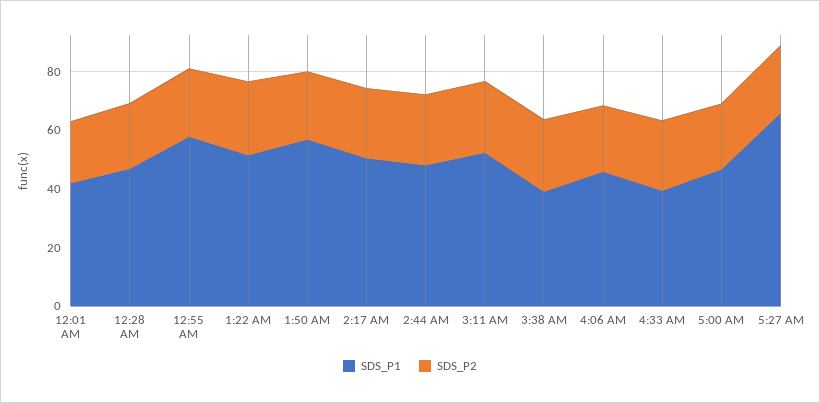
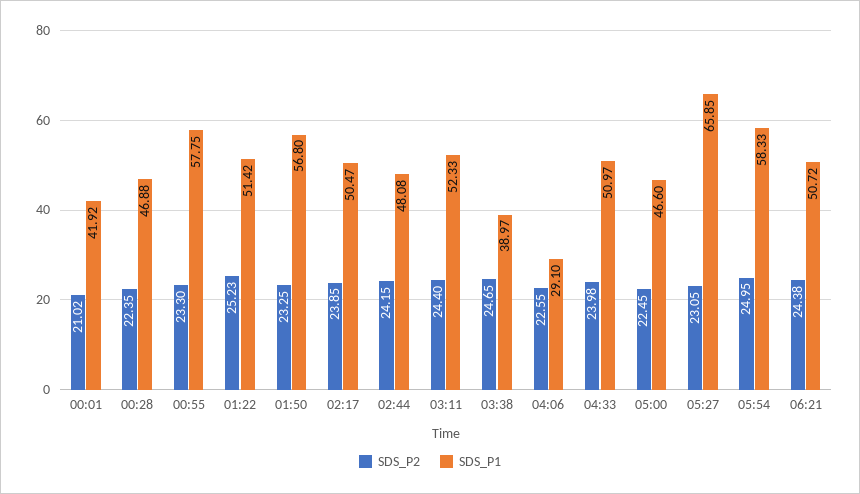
SDS_P1, 4:06 AM: 45 -> 29.1
SDS_P1, 4:33 AM: 40 -> 50.97
SDS_P2, 05:54: none -> 24.95
SDS_P1, 05:54: none -> 58.33
SDS_P2, 06:21: none -> 24.38
SDS_P1, 06:21: none -> 50.72

